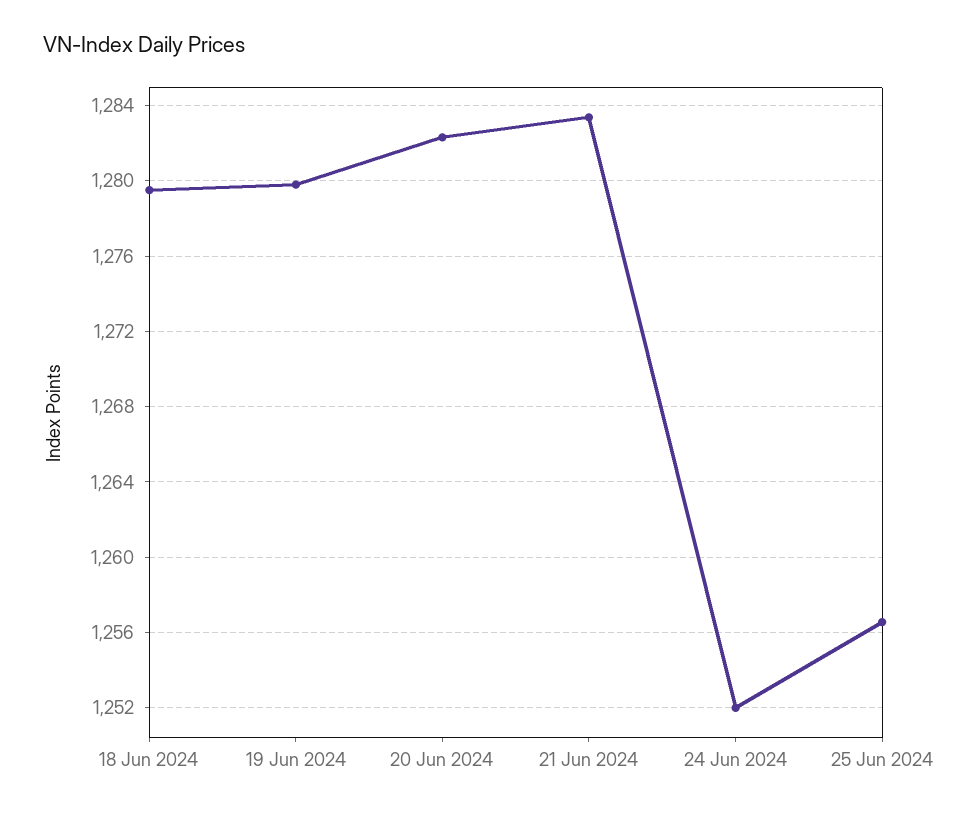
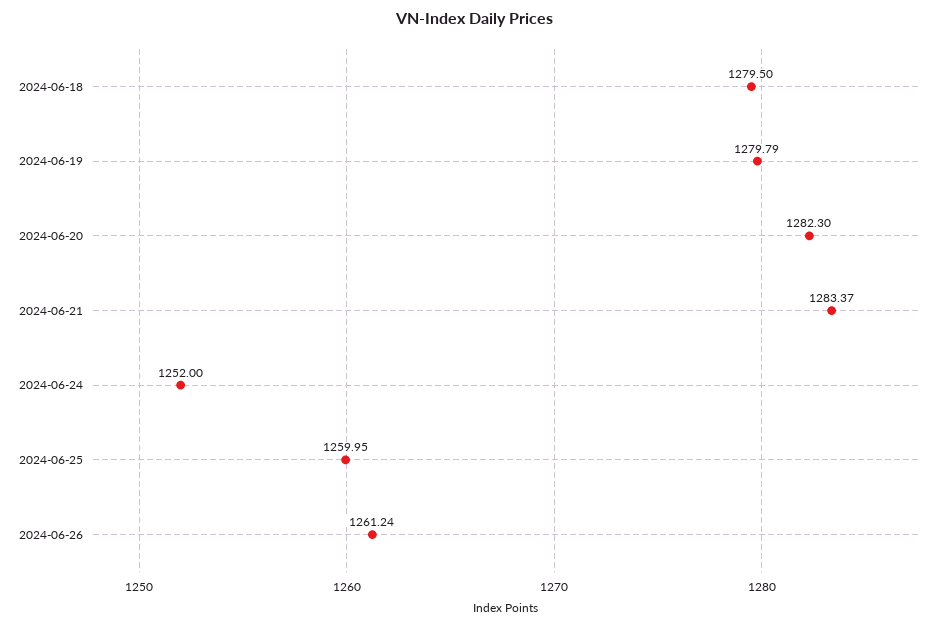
25 Jun 2024: 1256.5 -> 1259.95
2024-06-26: none -> 1261.24

